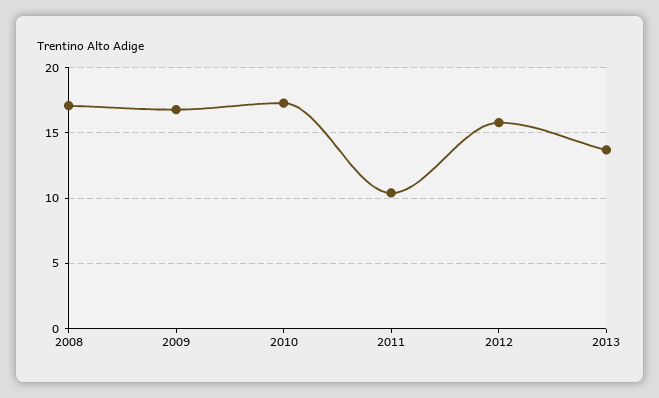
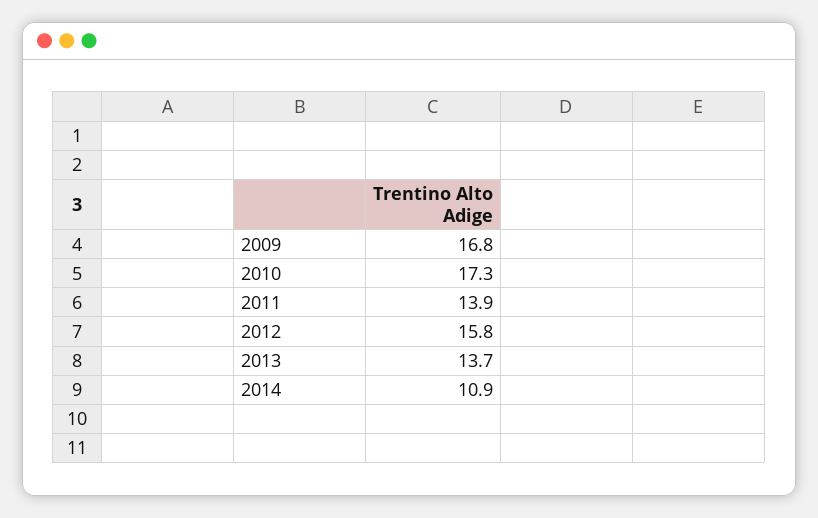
2008: 17 -> none
2011: 10.5 -> 13.9
2014: none -> 10.9

